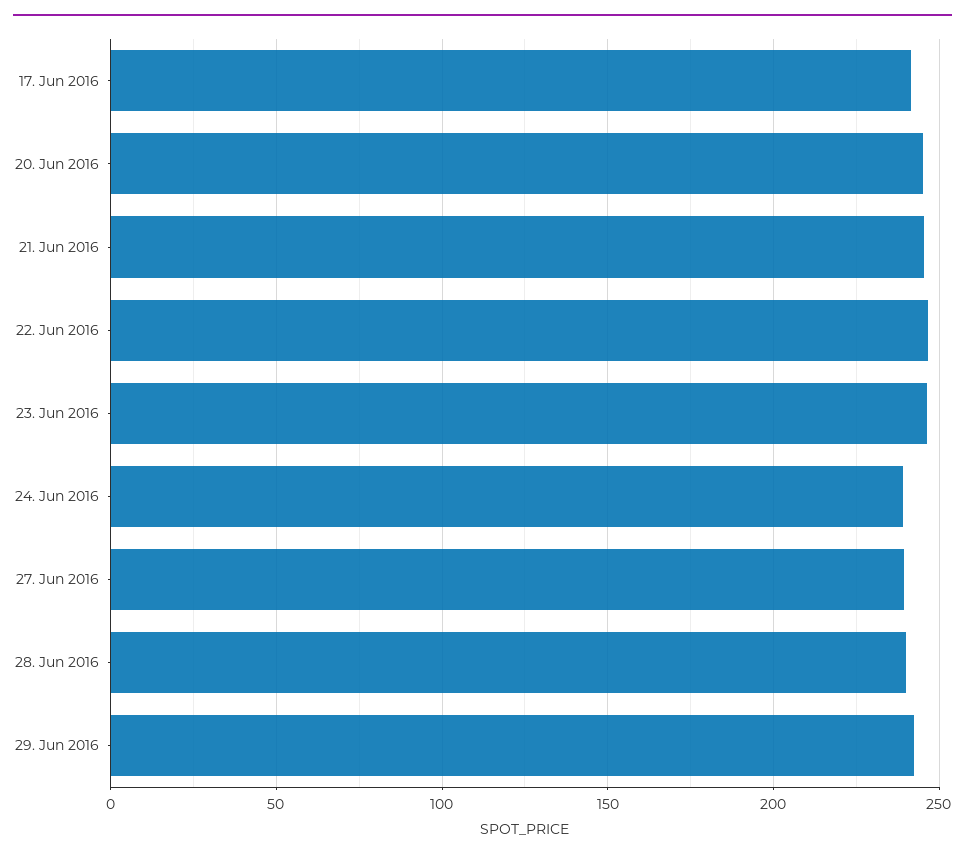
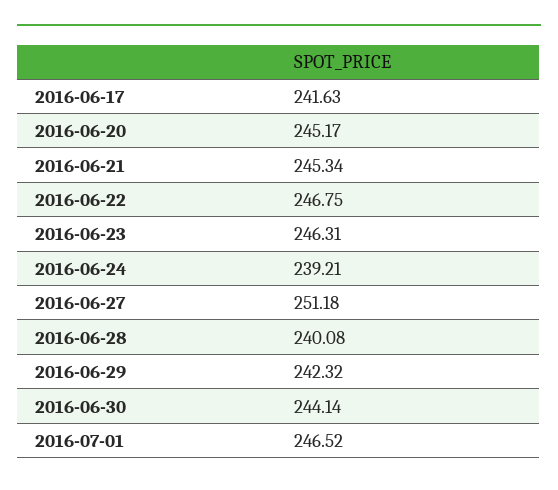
27. Jun 2016: 240 -> 251.18
2016-06-30: none -> 244.14
2016-07-01: none -> 246.52

